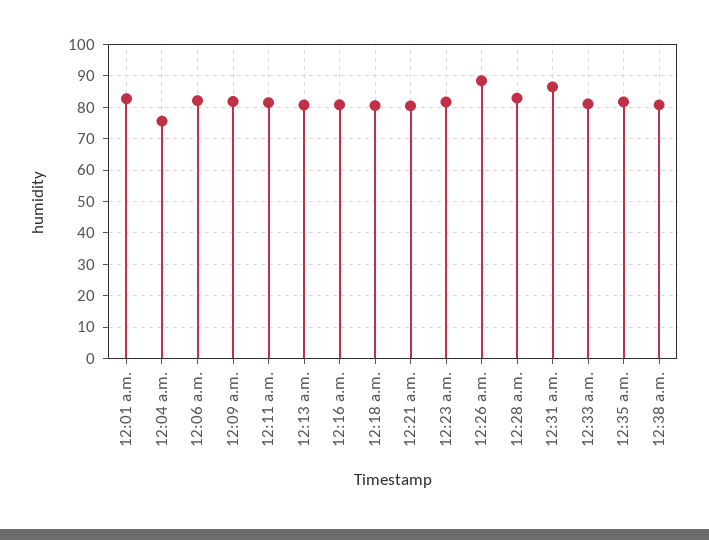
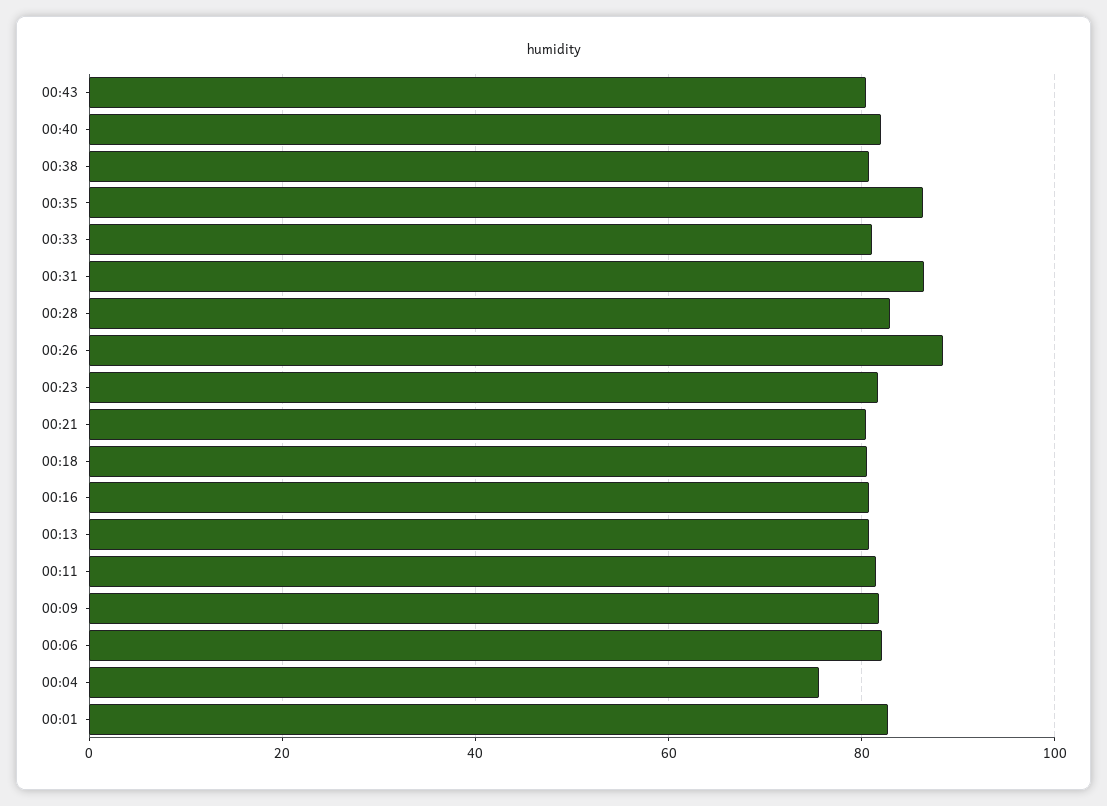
12:35 a.m.: 82 -> 86
00:43: none -> 80
00:40: none -> 82

